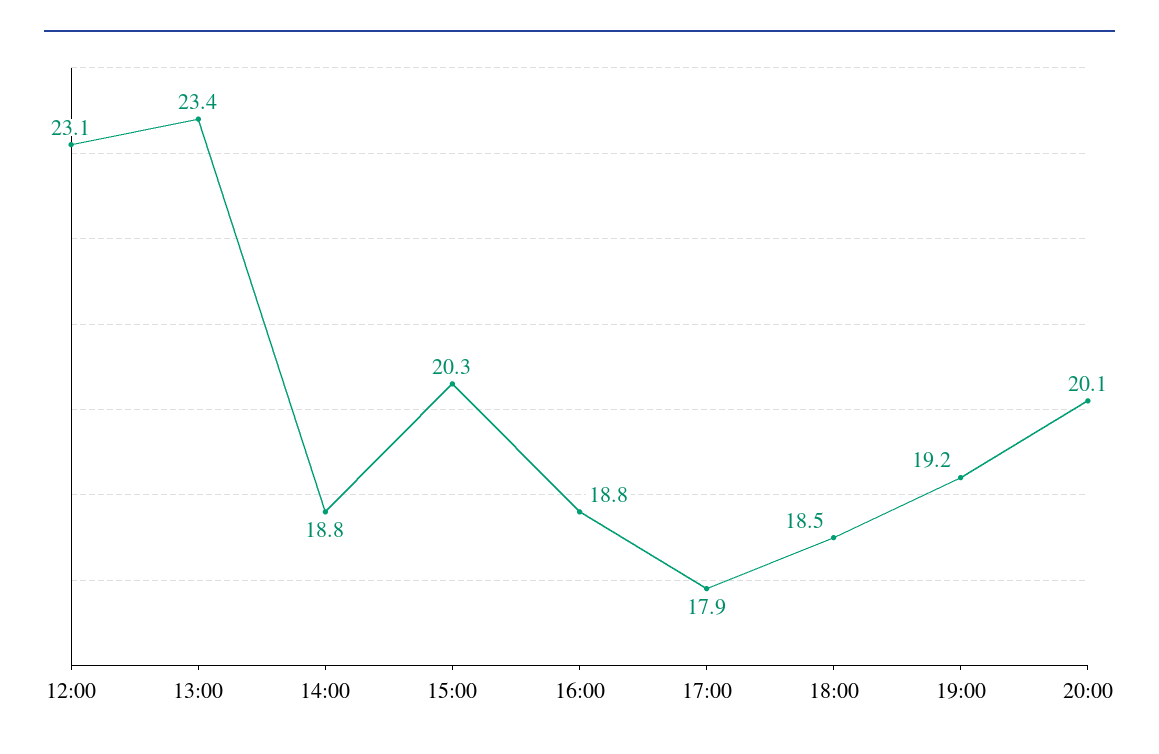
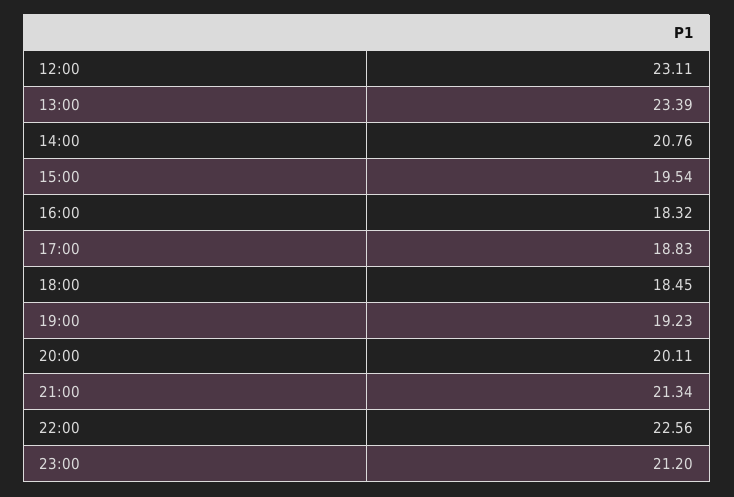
14:00: 18.8 -> 20.76
15:00: 20.3 -> 19.54
16:00: 18.8 -> 18.32
17:00: 17.9 -> 18.83
21:00: none -> 21.34
22:00: none -> 22.56
23:00: none -> 21.2

